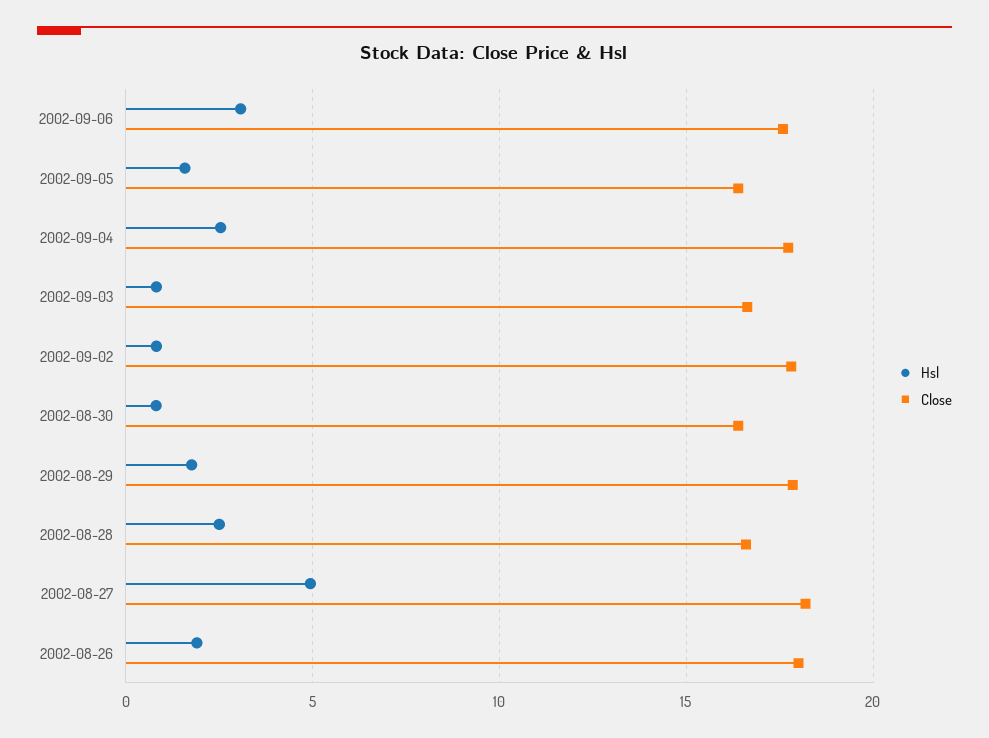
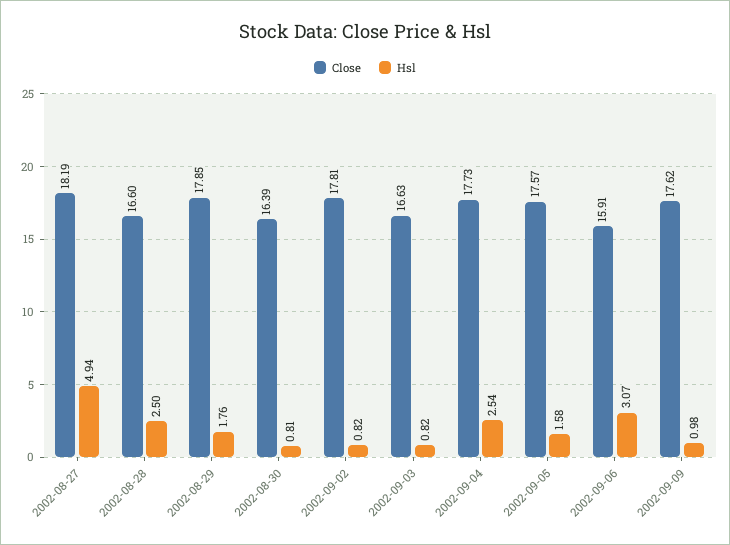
Close, 2002-09-06: 17.5 -> 15.91
Close, 2002-09-05: 16.5 -> 17.57
Hsl, 2002-08-26: 2 -> none
Close, 2002-08-26: 18 -> none
Close, 2002-09-09: none -> 17.62
Hsl, 2002-09-09: none -> 0.98

